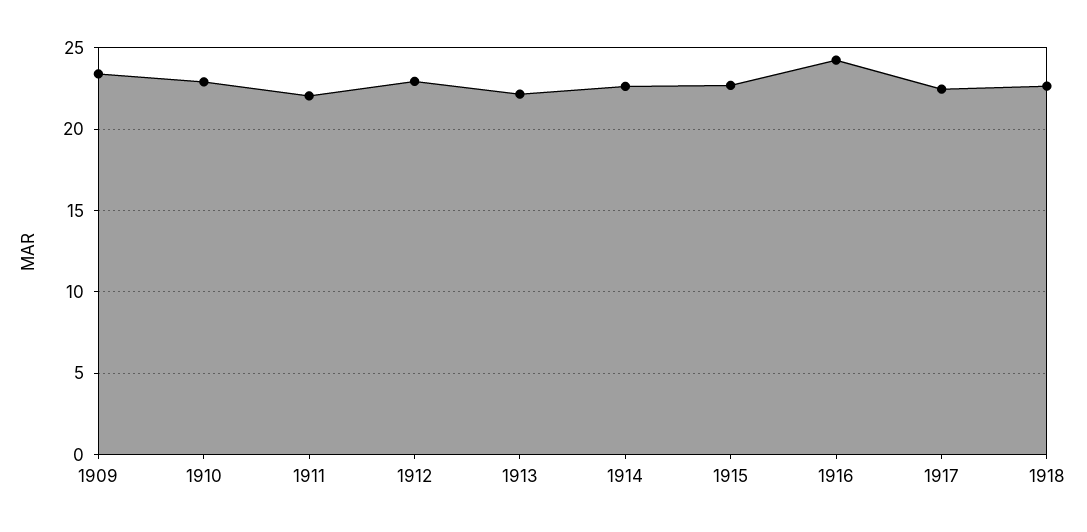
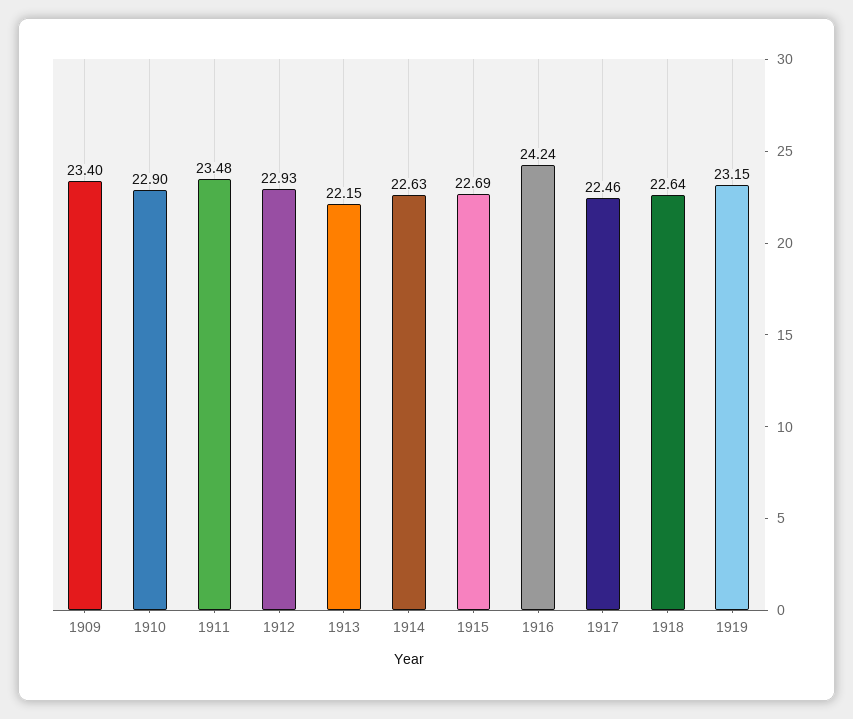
1911: 22 -> 23.48
1919: none -> 23.15

